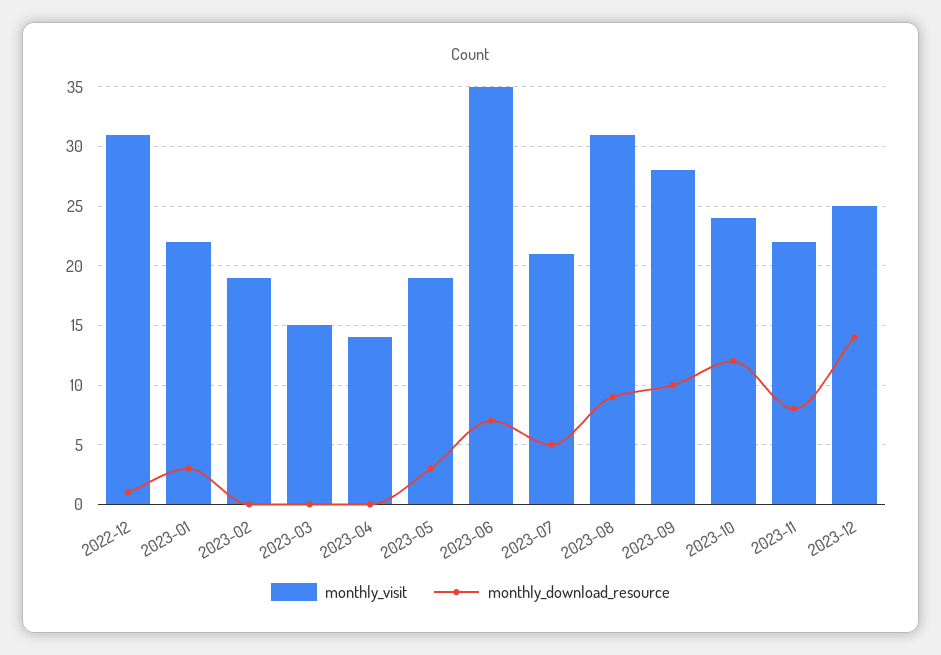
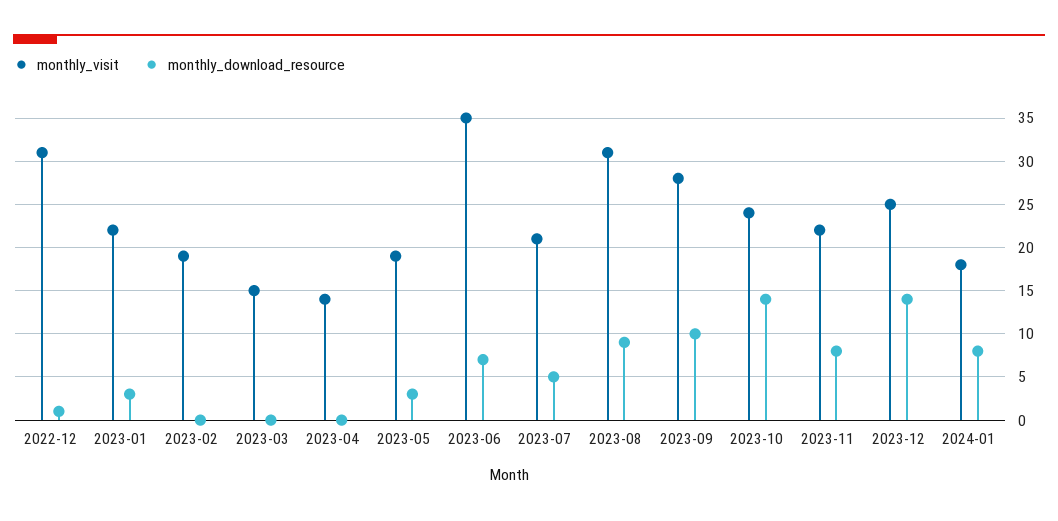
monthly_download_resource, 2023-10: 12 -> 14
monthly_visit, 2024-01: none -> 18
monthly_download_resource, 2024-01: none -> 8

